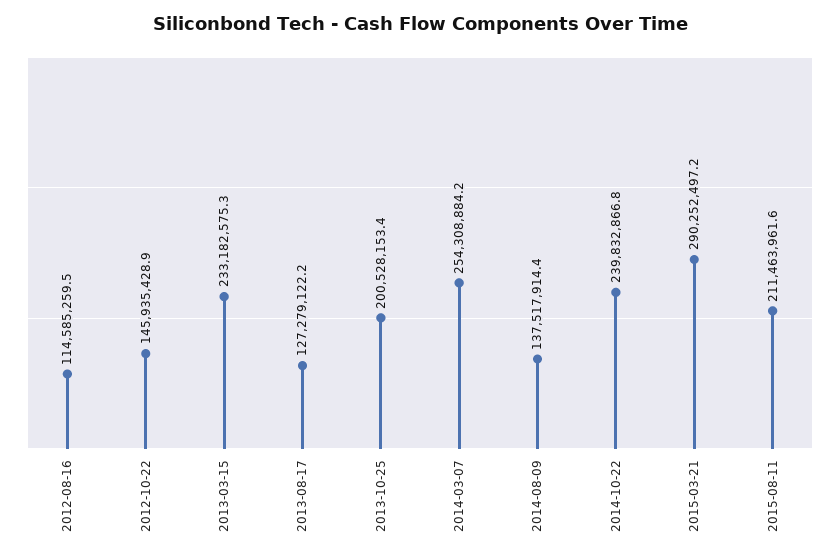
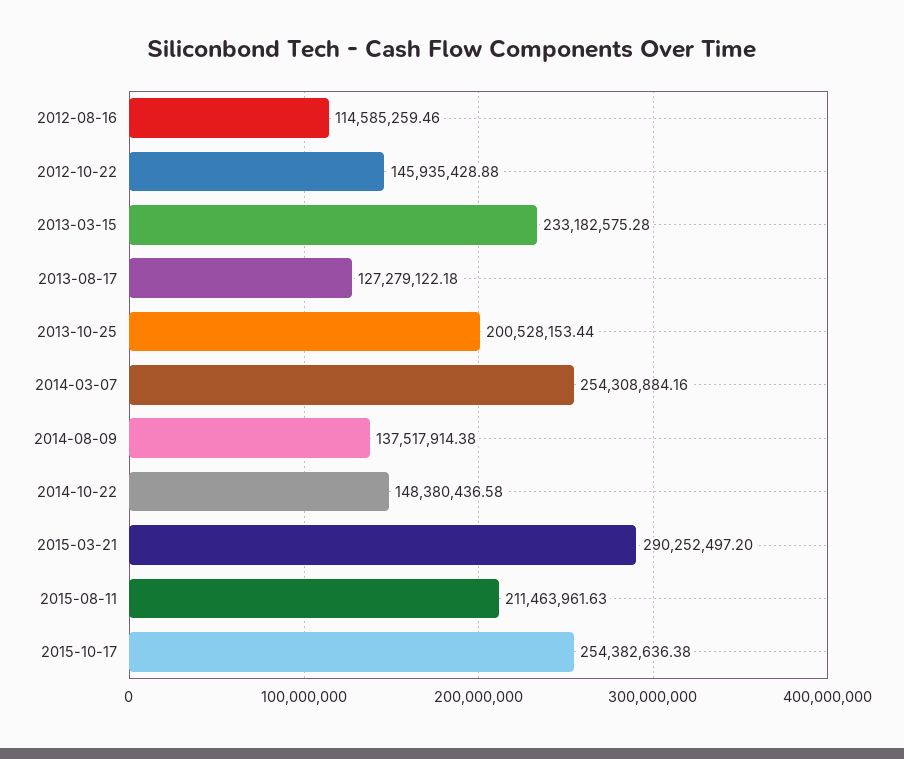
2014-10-22: 239832866.8 -> 148380436.58
2015-10-17: none -> 254382636.38

